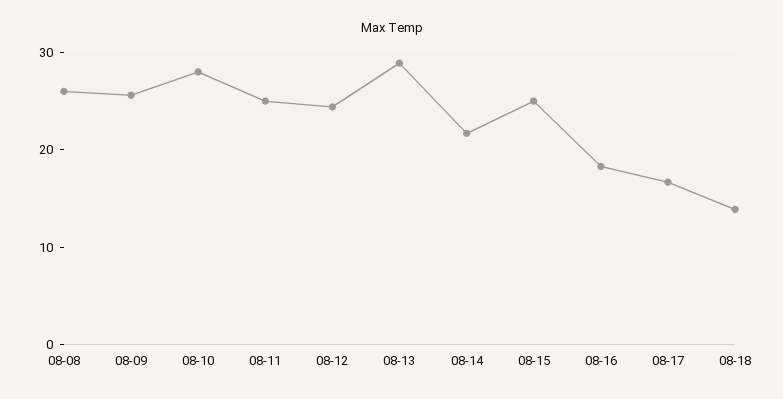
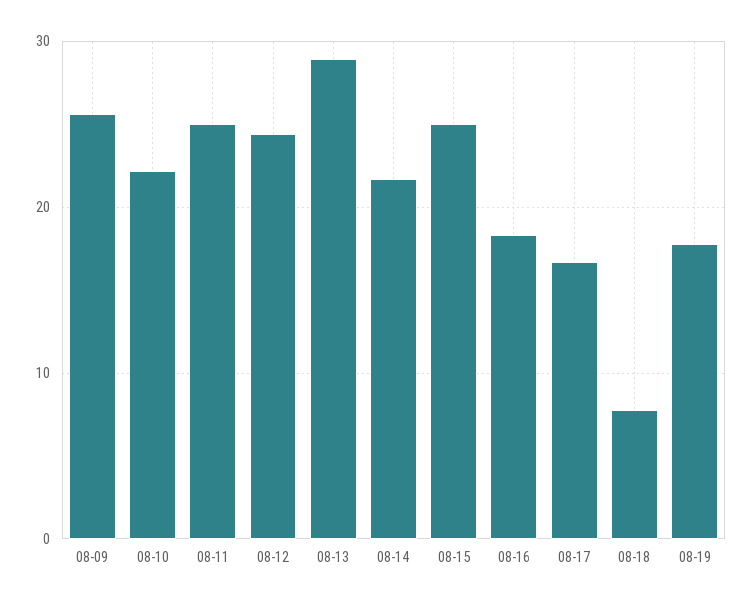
08-08: 26 -> none
08-10: 28 -> 22
08-18: 14 -> 8
08-19: none -> 18

